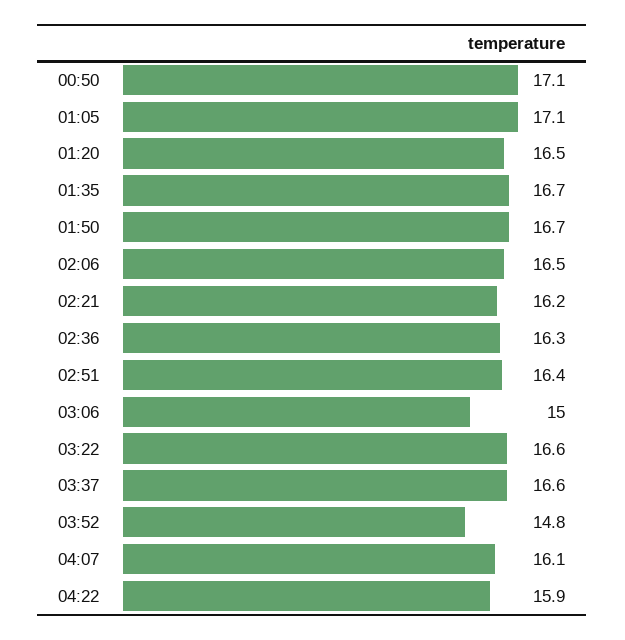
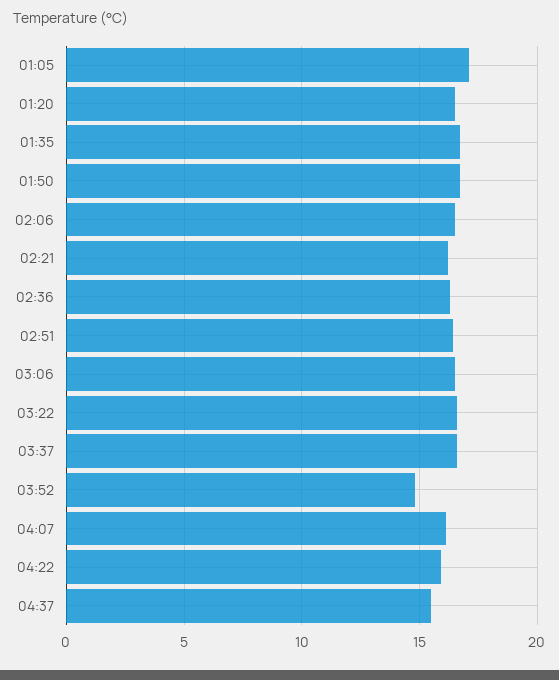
00:50: 17.1 -> none
03:06: 15 -> 16.5
04:37: none -> 15.5

